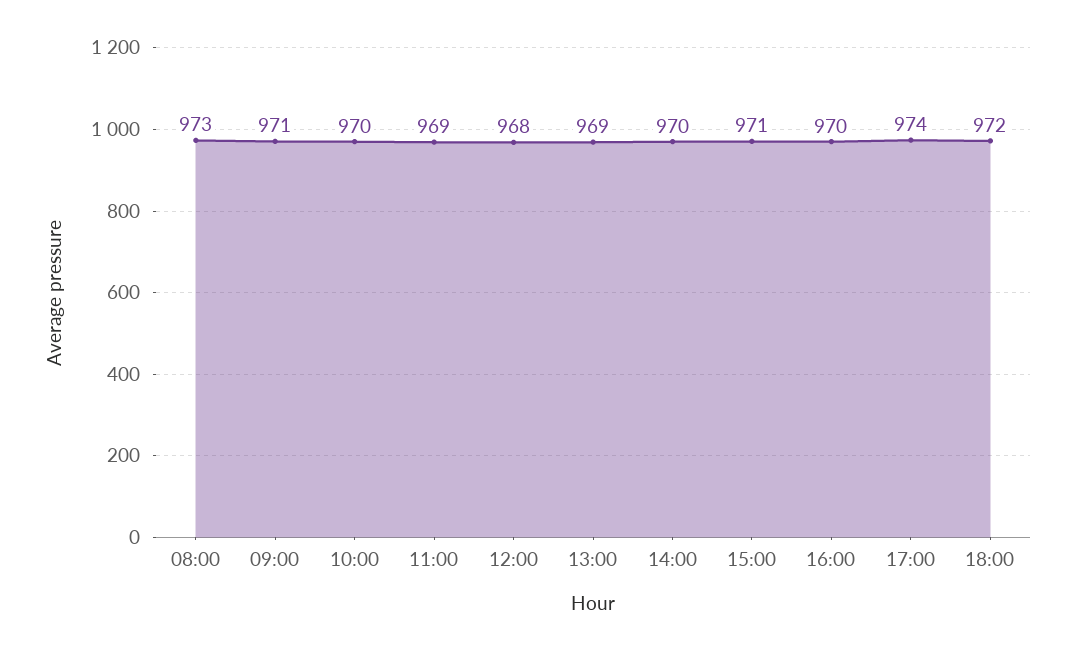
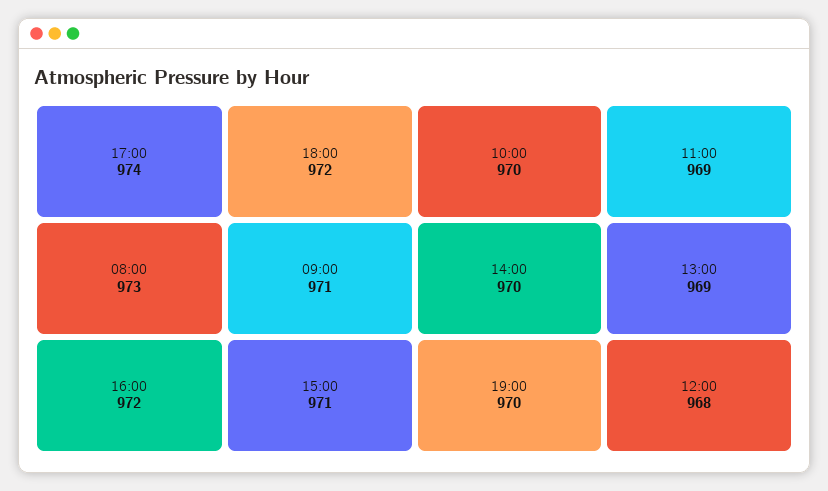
16:00: 970 -> 972
19:00: none -> 970

